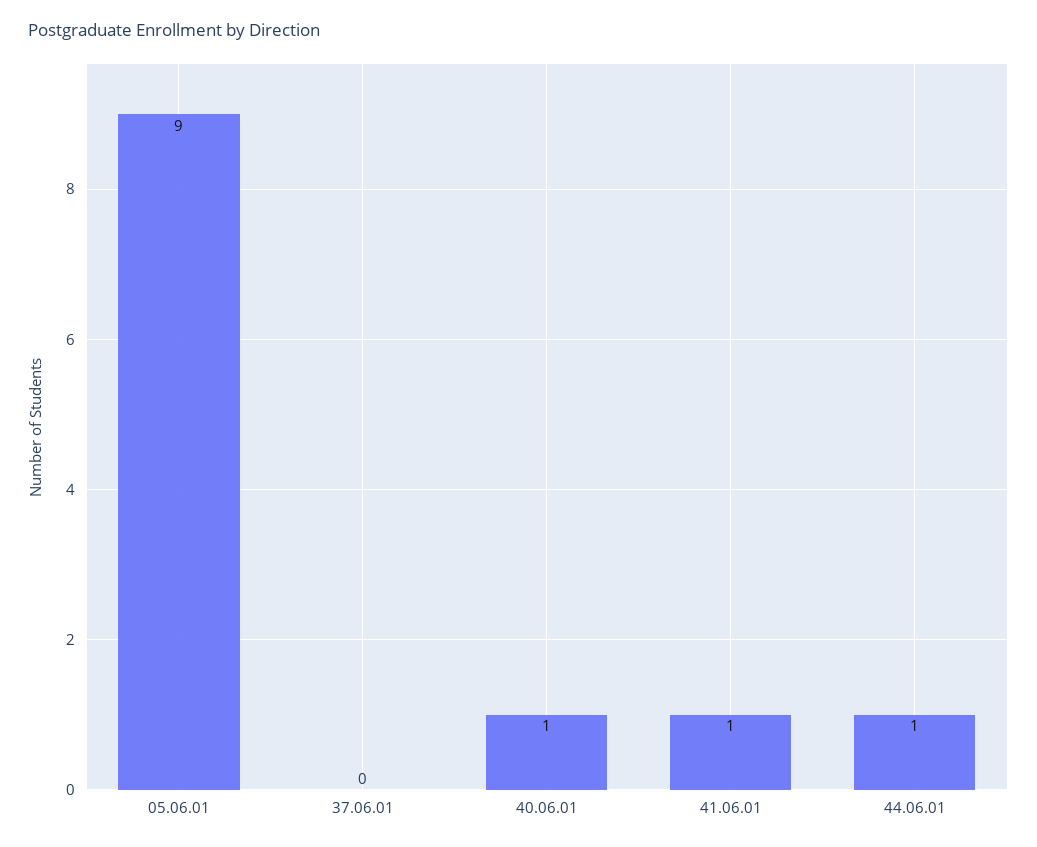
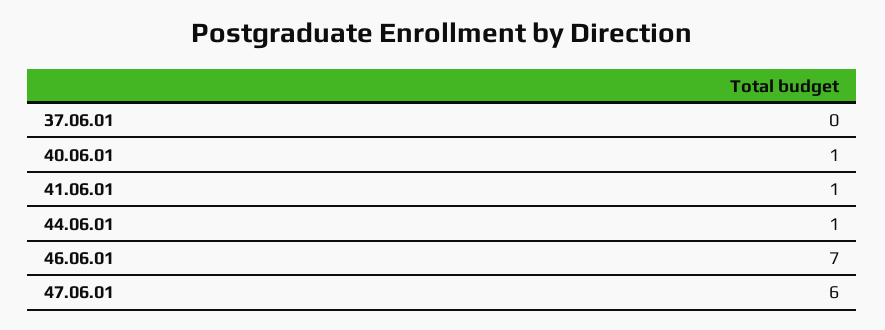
05.06.01: 9 -> none
46.06.01: none -> 7
47.06.01: none -> 6

